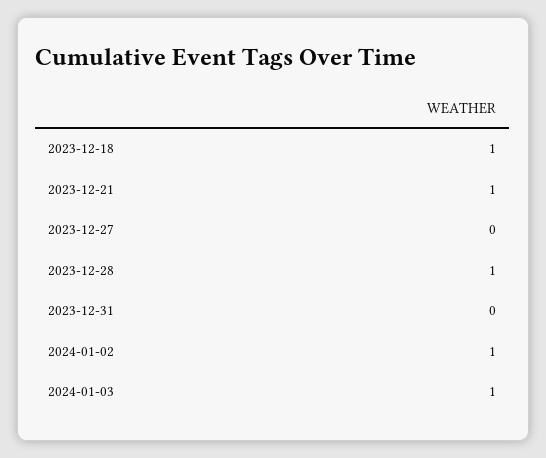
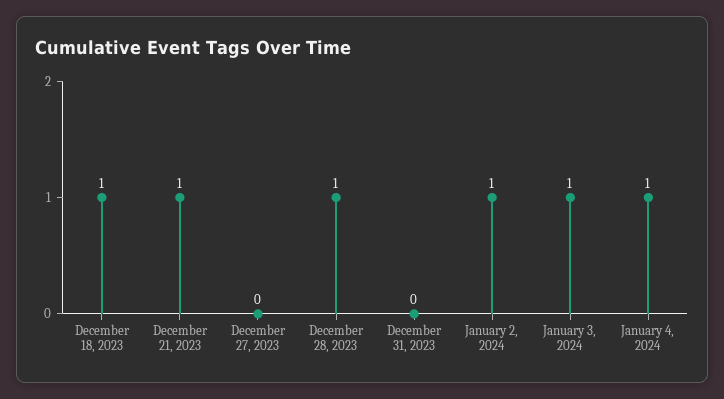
January 4, 2024: none -> 1

